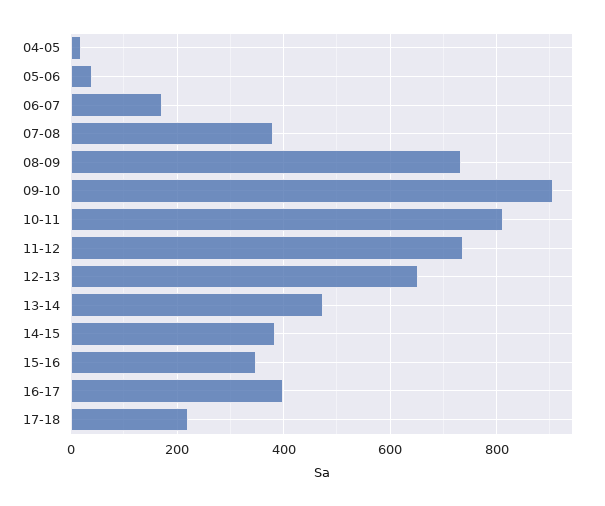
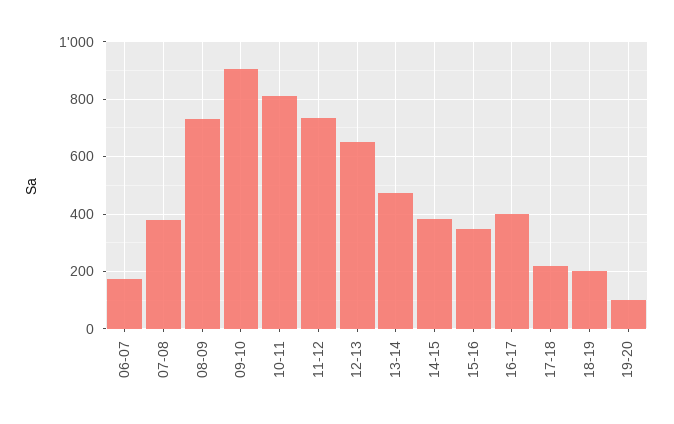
04-05: 20 -> none
05-06: 40 -> none
18-19: none -> 200
19-20: none -> 100

